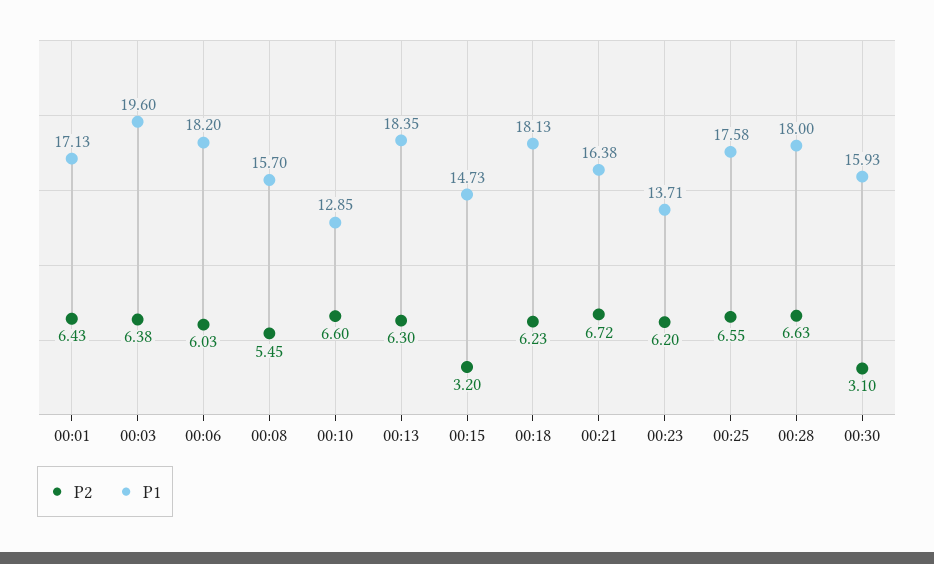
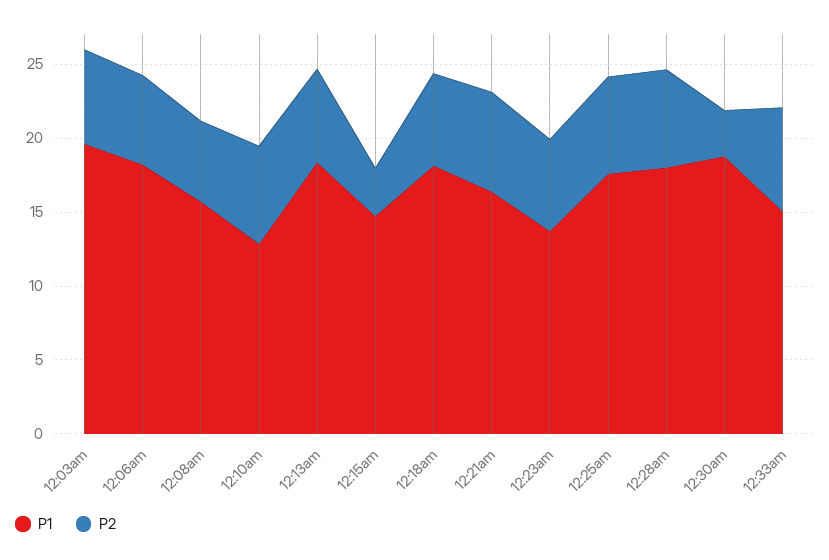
P2, 00:01: 6.43 -> none
P1, 00:01: 17.13 -> none
P1, 00:30: 15.93 -> 19
P1, 12:33am: none -> 15
P2, 12:33am: none -> 7

